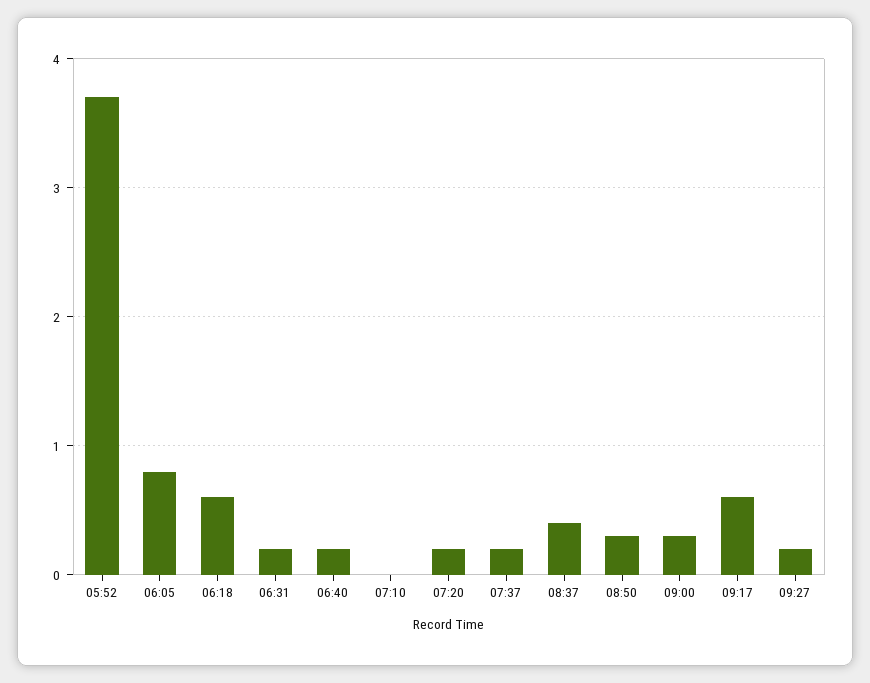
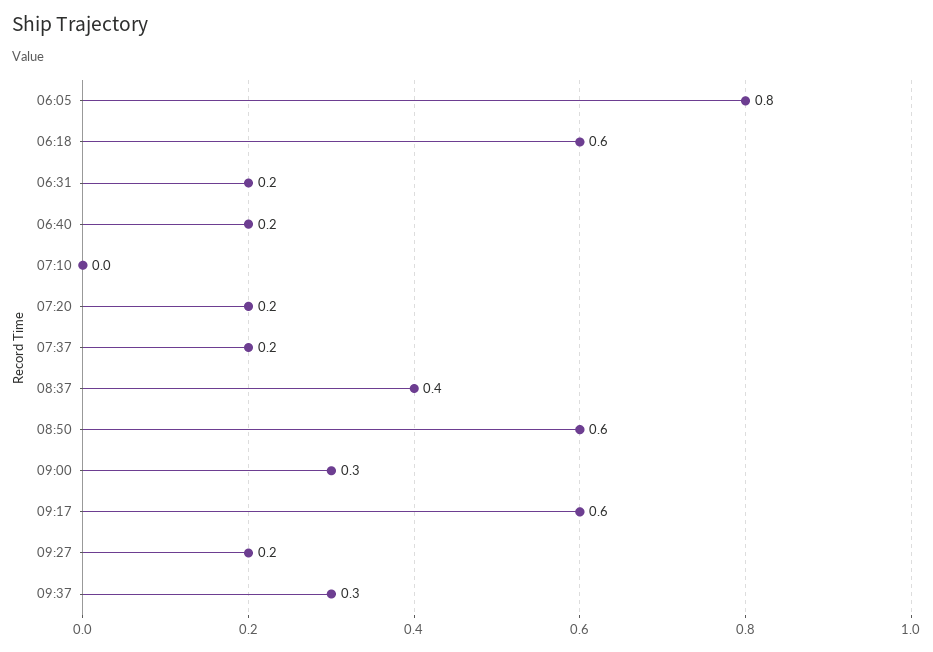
05:52: 3.7 -> none
08:50: 0.3 -> 0.6
09:37: none -> 0.3

